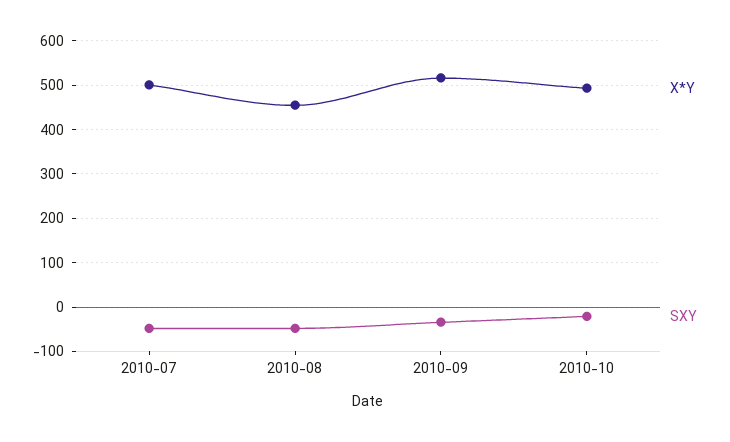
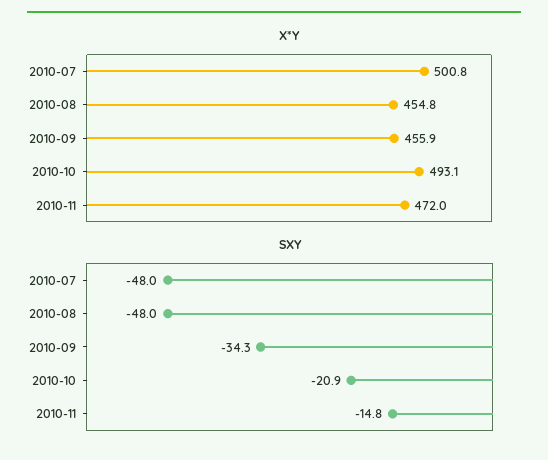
X*Y, 2010-09: 520 -> 455.9
X*Y, 2010-11: none -> 472
SXY, 2010-11: none -> -14.8

